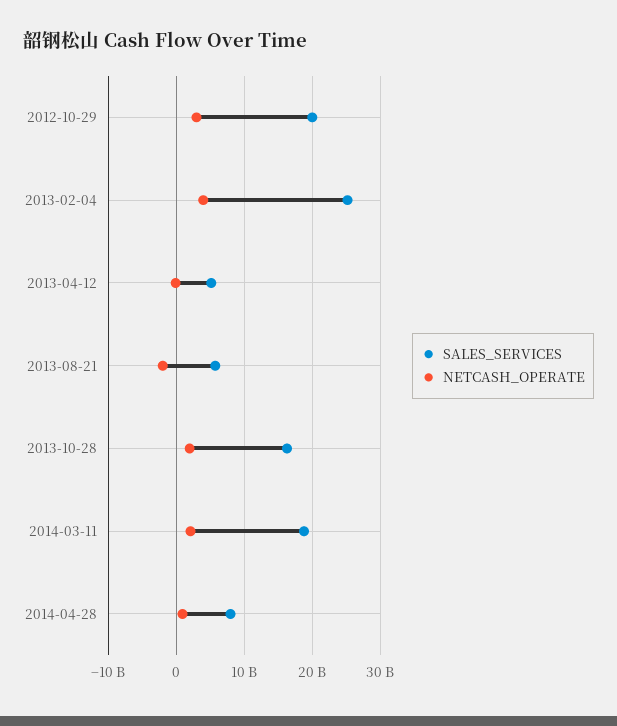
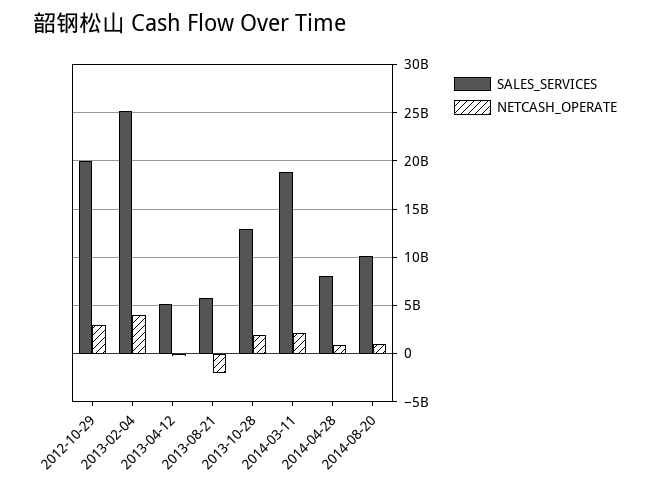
SALES_SERVICES, 2013-10-28: 16000000000 -> 13000000000
SALES_SERVICES, 2014-08-20: none -> 10000000000
NETCASH_OPERATE, 2014-08-20: none -> 1000000000

